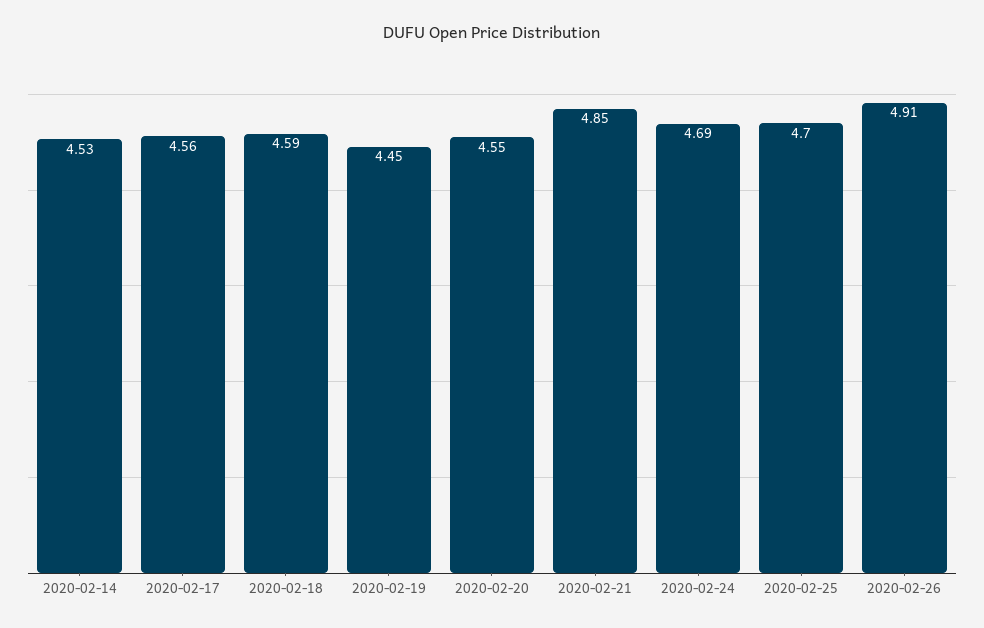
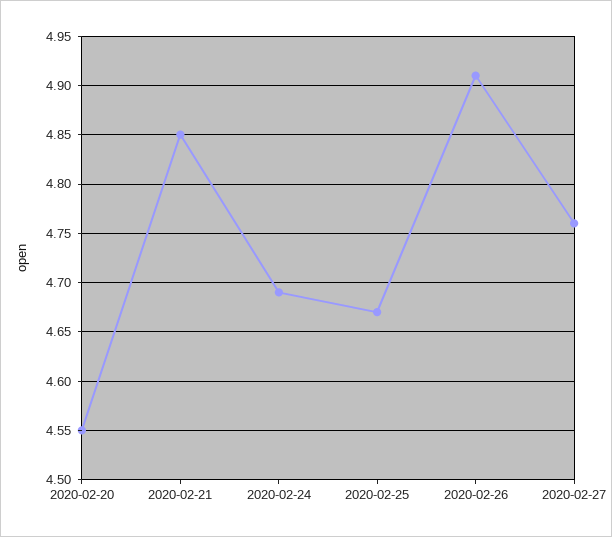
2020-02-14: 4.53 -> none
2020-02-17: 4.56 -> none
2020-02-18: 4.59 -> none
2020-02-19: 4.45 -> none
2020-02-25: 4.7 -> 4.67
2020-02-27: none -> 4.76

